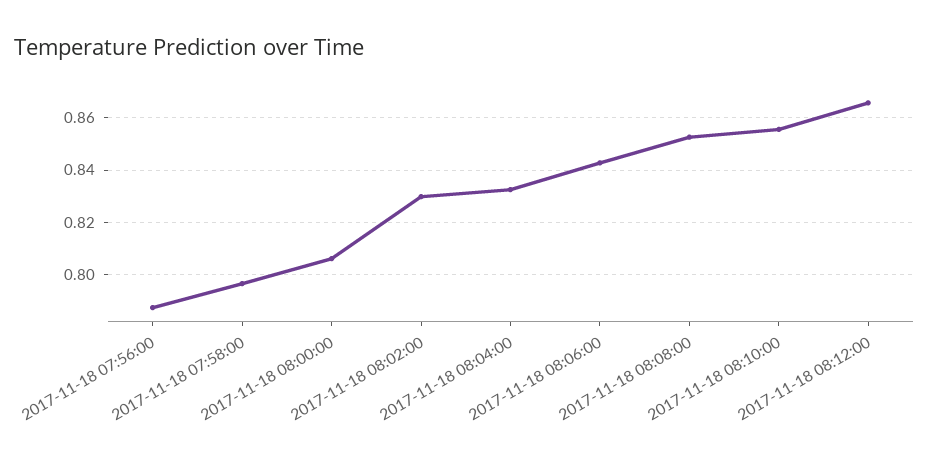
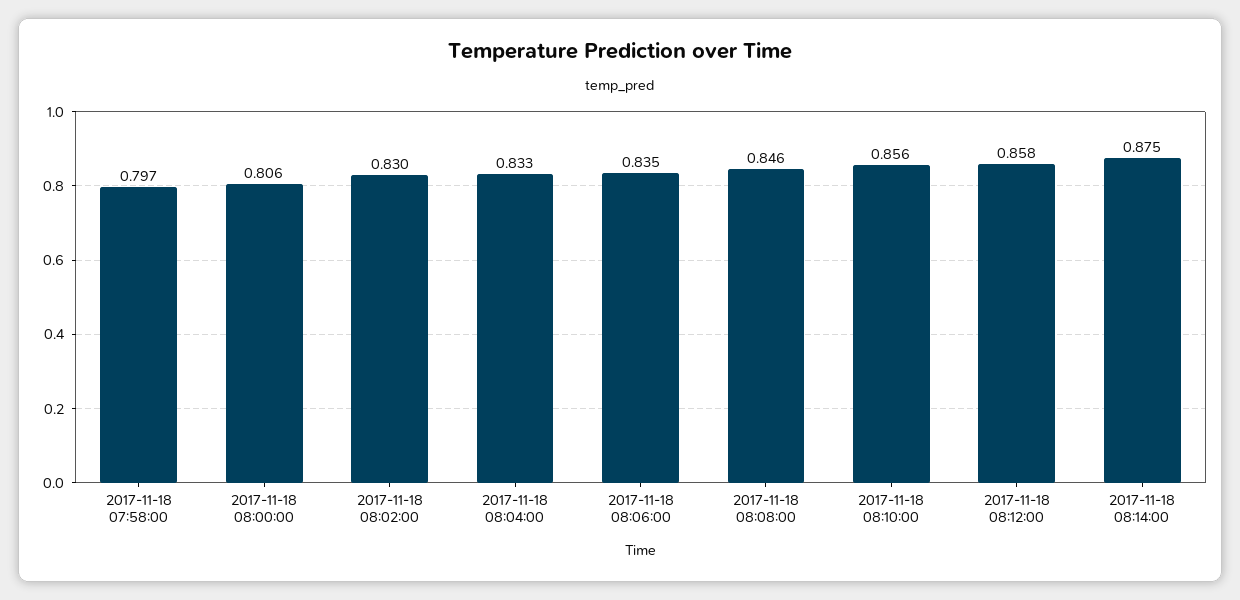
2017-11-18 07:56:00: 0.7875 -> none
2017-11-18 08:06:00: 0.8425 -> 0.835
2017-11-18 08:08:00: 0.8525 -> 0.846
2017-11-18 08:12:00: 0.865 -> 0.858
2017-11-18 08:14:00: none -> 0.875

